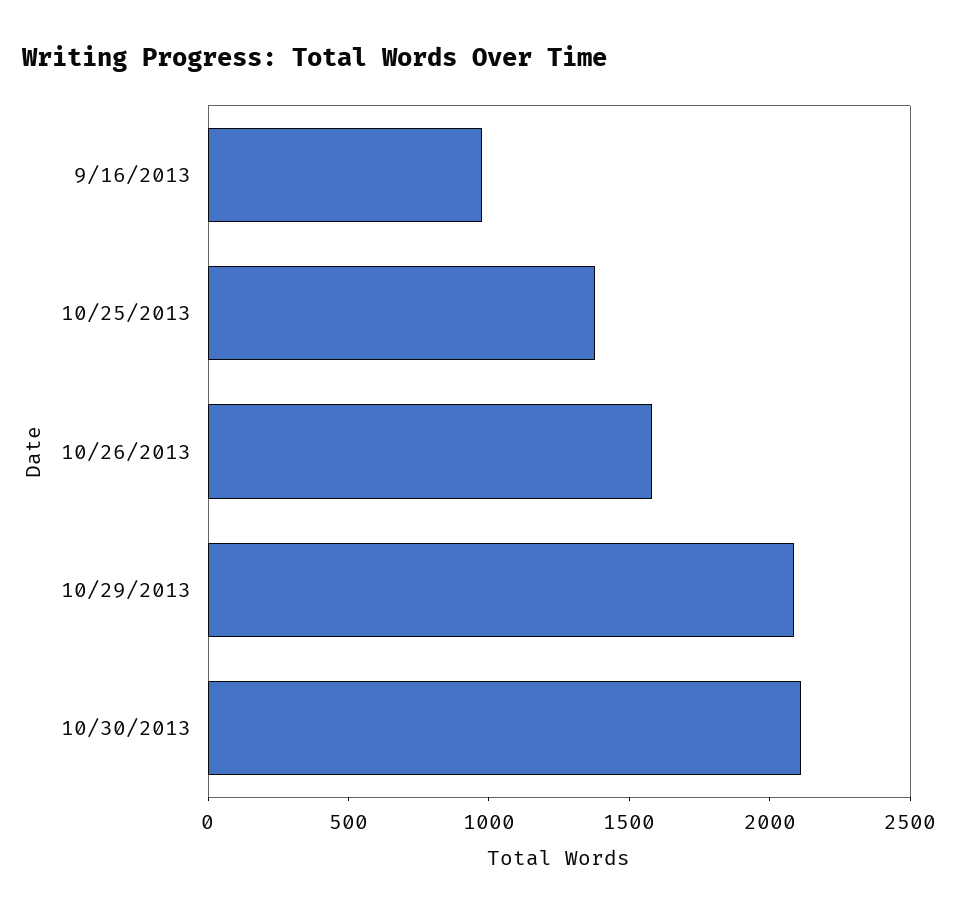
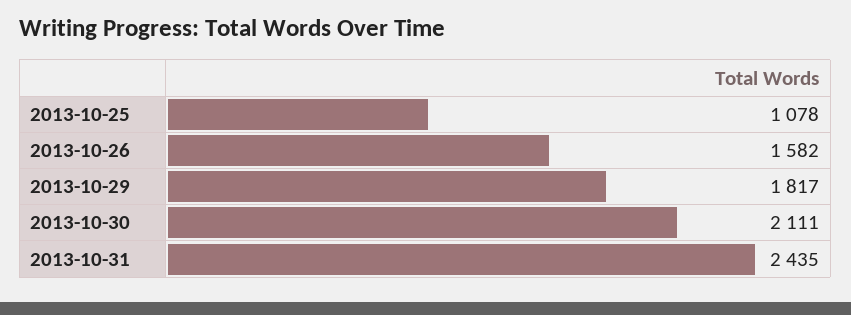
9/16/2013: 1000 -> none
10/25/2013: 1400 -> 1078
10/29/2013: 2100 -> 1817
2013-10-31: none -> 2435

